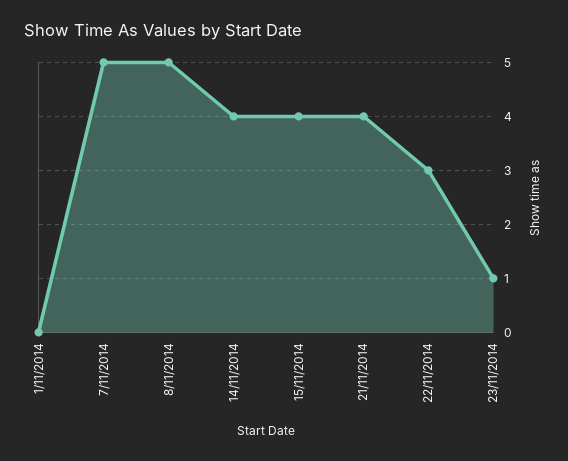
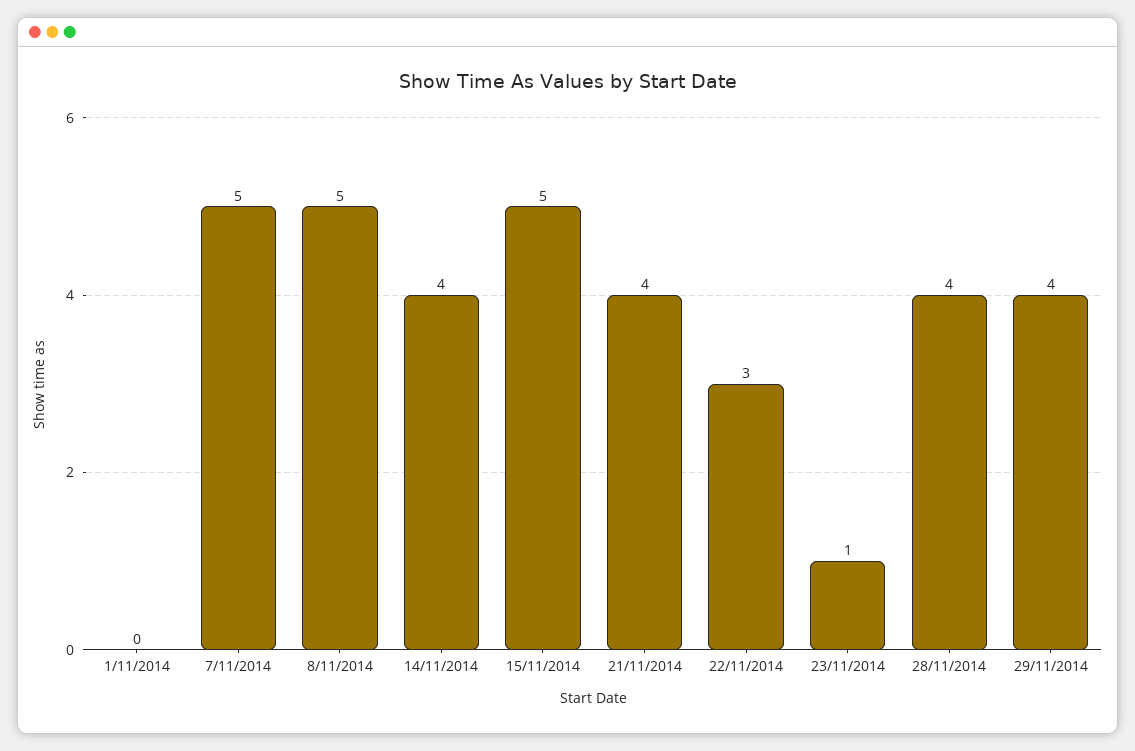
15/11/2014: 4 -> 5
28/11/2014: none -> 4
29/11/2014: none -> 4

